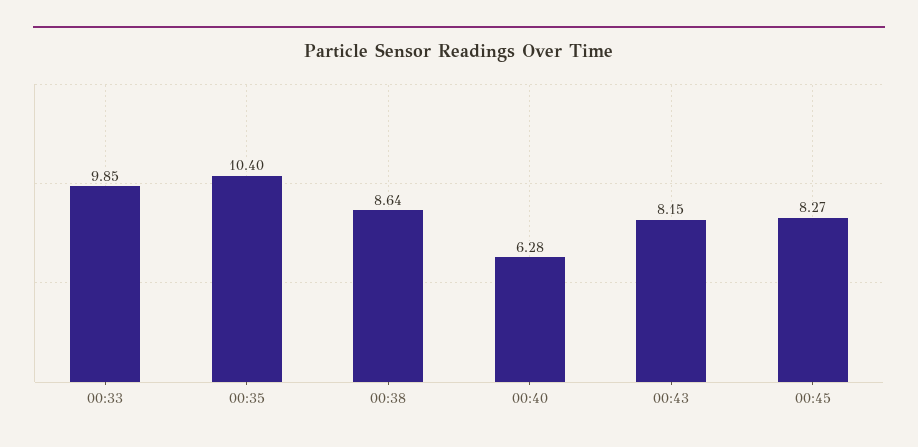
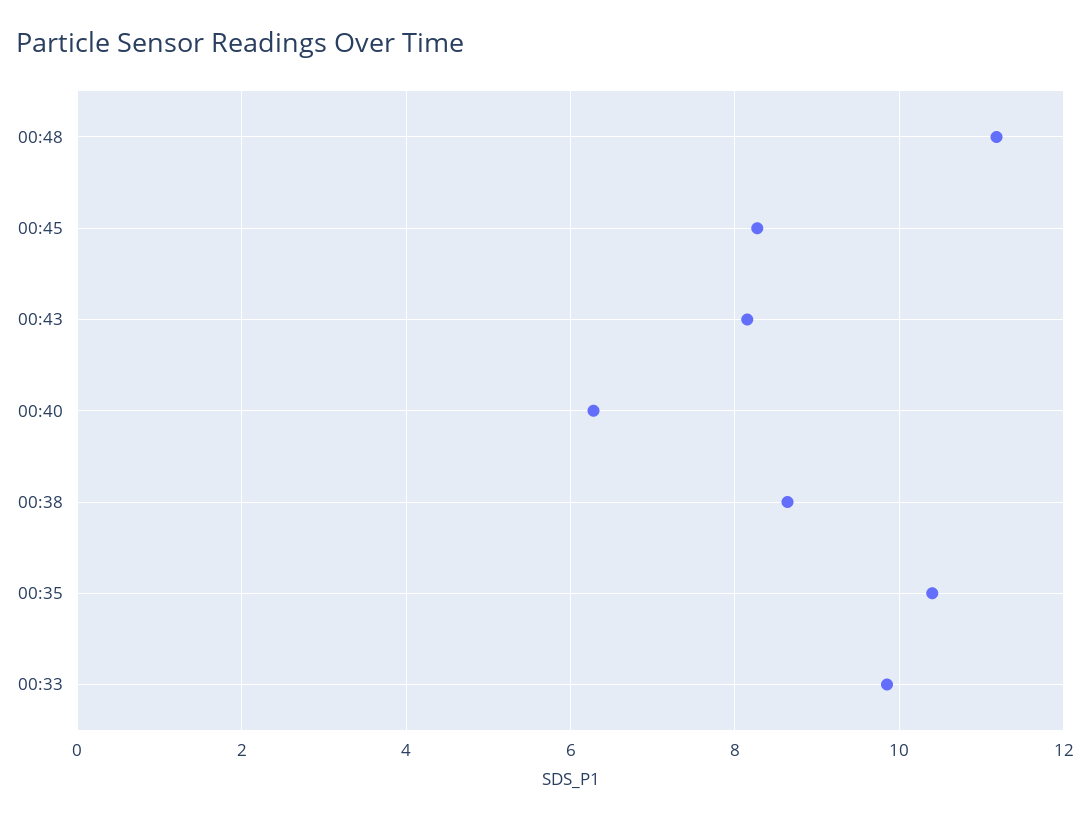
00:48: none -> 11.2

